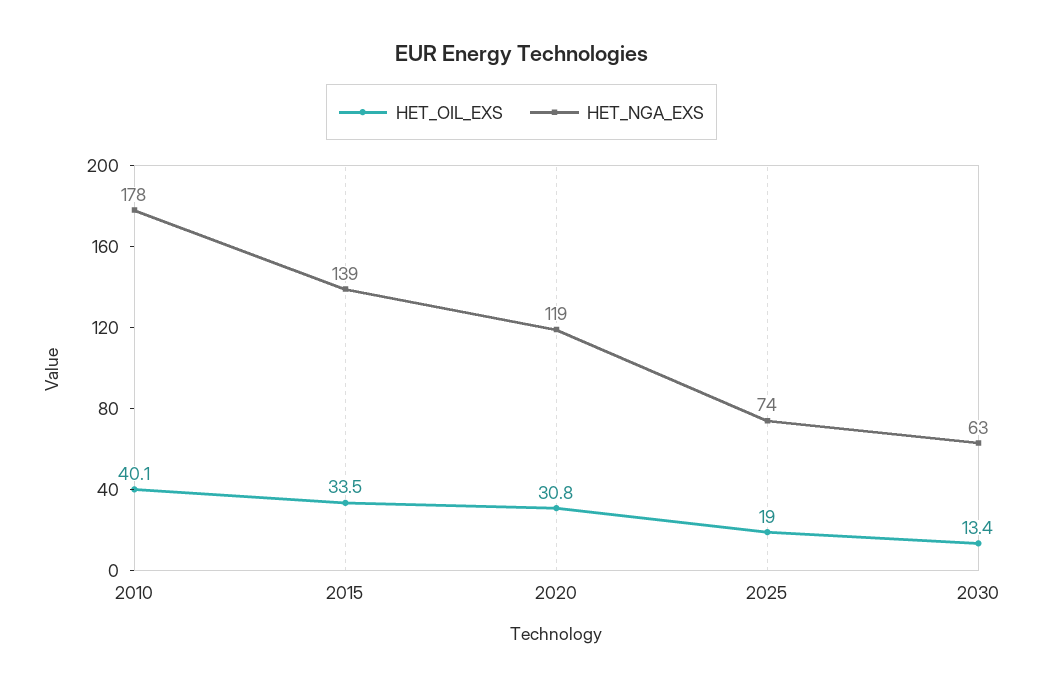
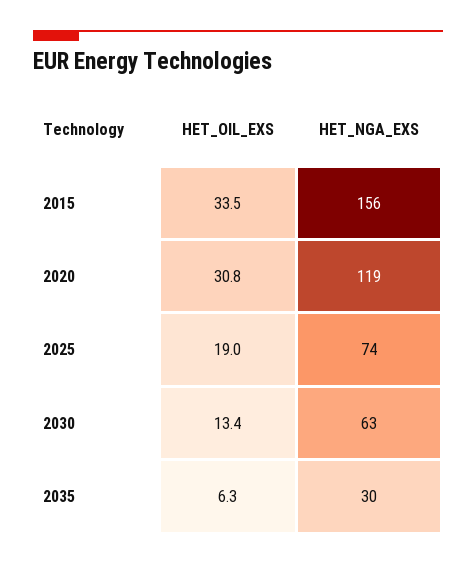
HET_OIL_EXS, 2010: 40.1 -> none
HET_NGA_EXS, 2010: 178 -> none
HET_NGA_EXS, 2015: 139 -> 156
HET_OIL_EXS, 2035: none -> 6.3
HET_NGA_EXS, 2035: none -> 30

